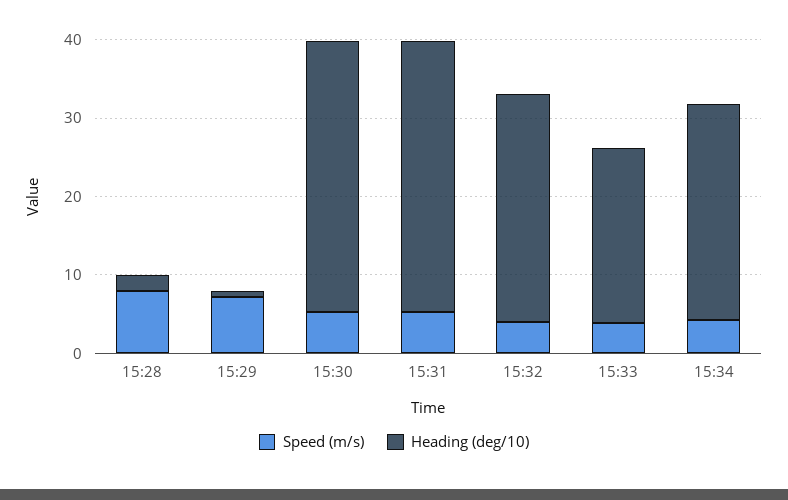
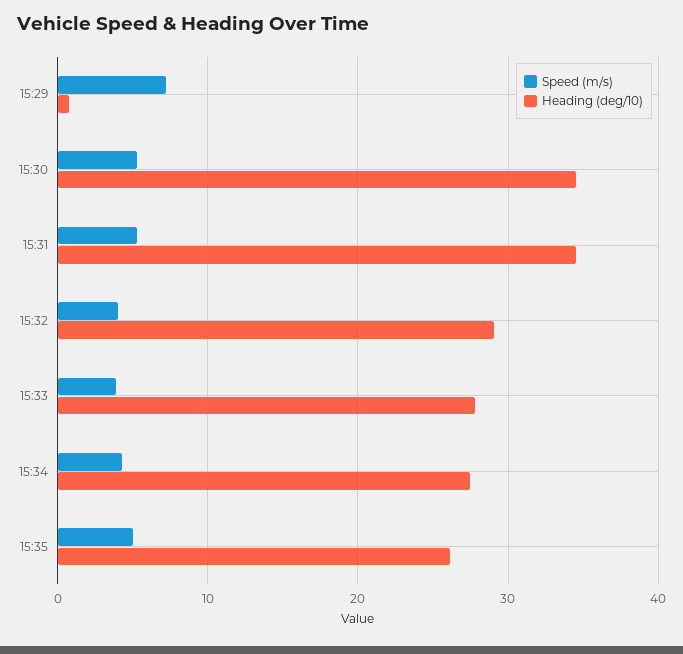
Speed (m/s), 15:28: 8 -> none
Heading (deg/10), 15:28: 2 -> none
Heading (deg/10), 15:33: 22 -> 28
Speed (m/s), 15:35: none -> 5
Heading (deg/10), 15:35: none -> 26

